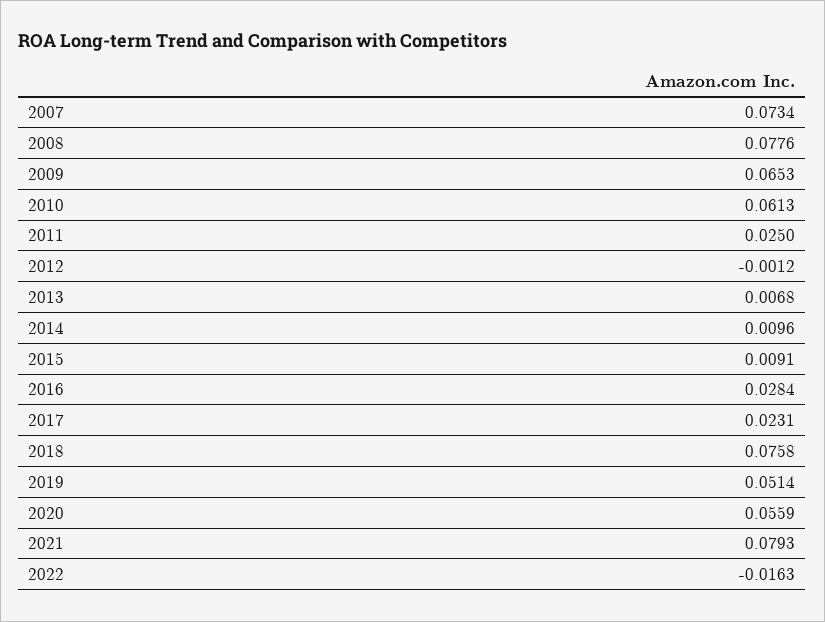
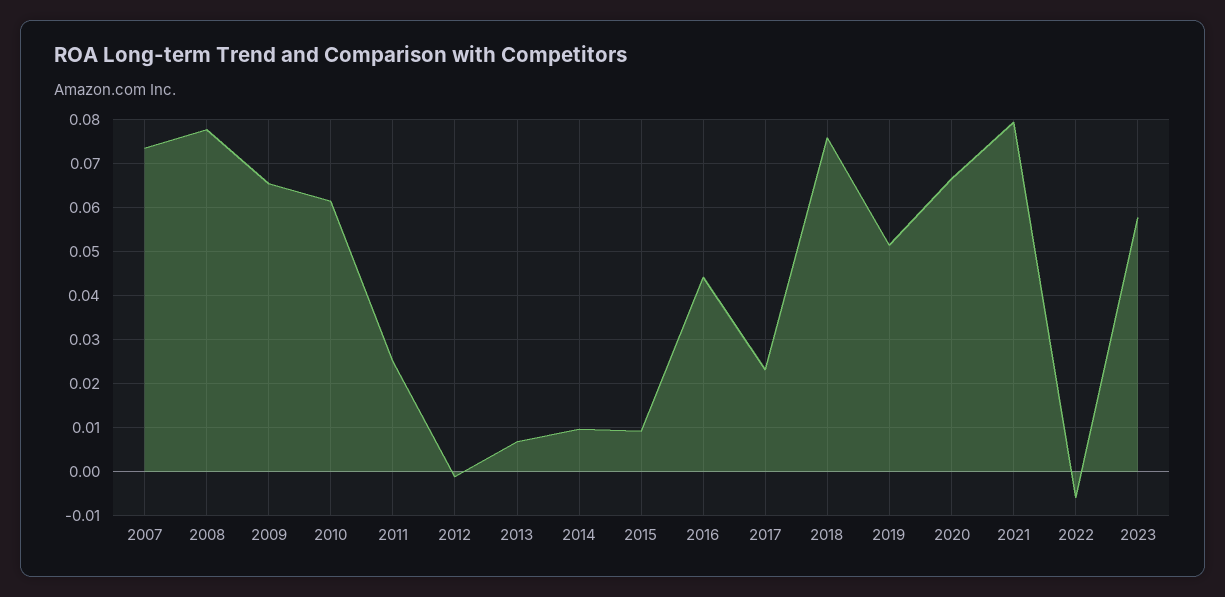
2016: 0.0284 -> 0.044
2020: 0.0559 -> 0.066
2022: -0.0163 -> -0.006
2023: none -> 0.058

